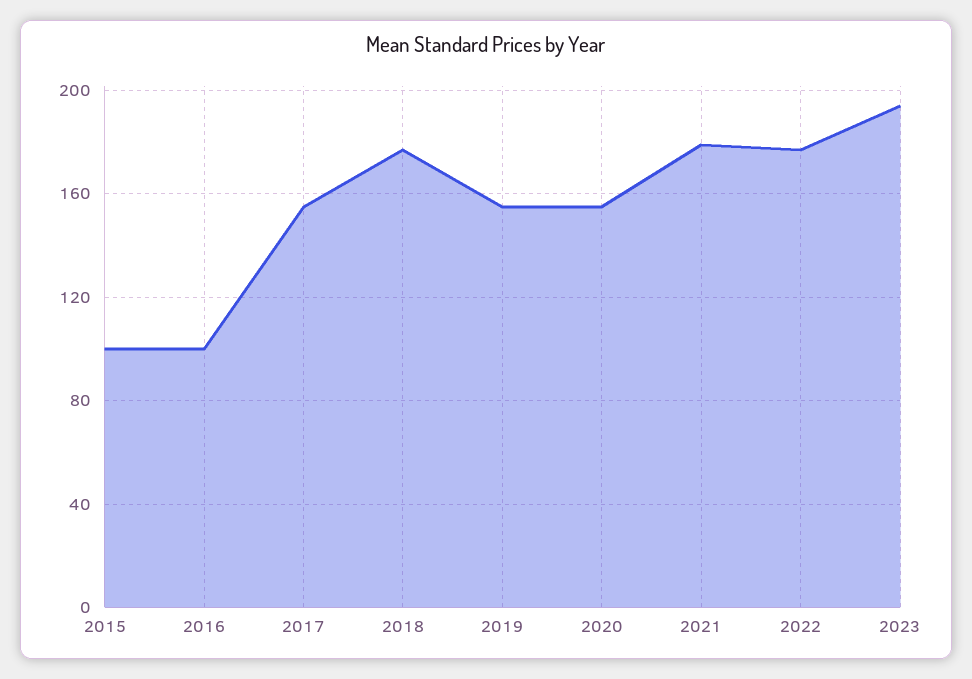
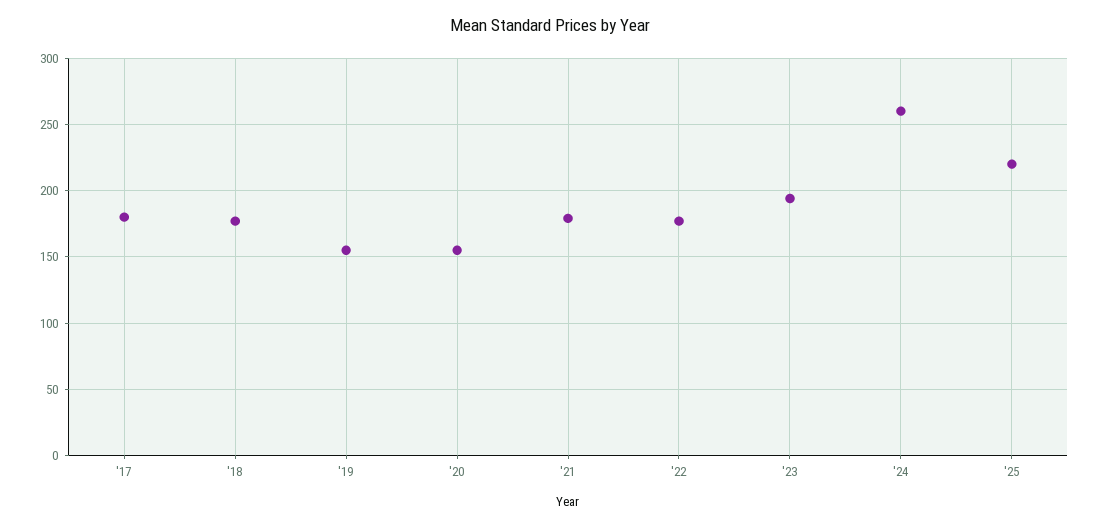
2015: 100 -> none
2016: 100 -> none
2017: 155 -> 180
'24: none -> 260
'25: none -> 220

